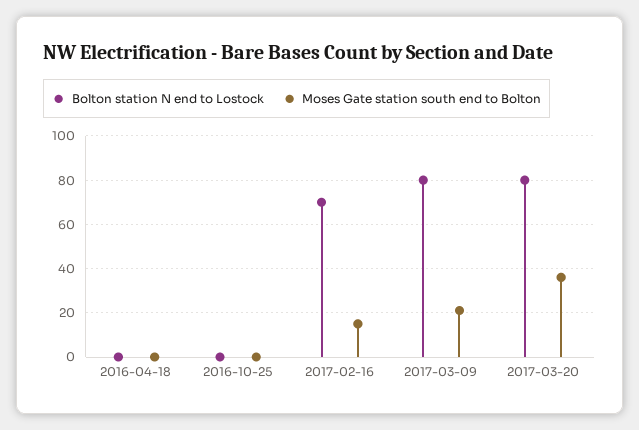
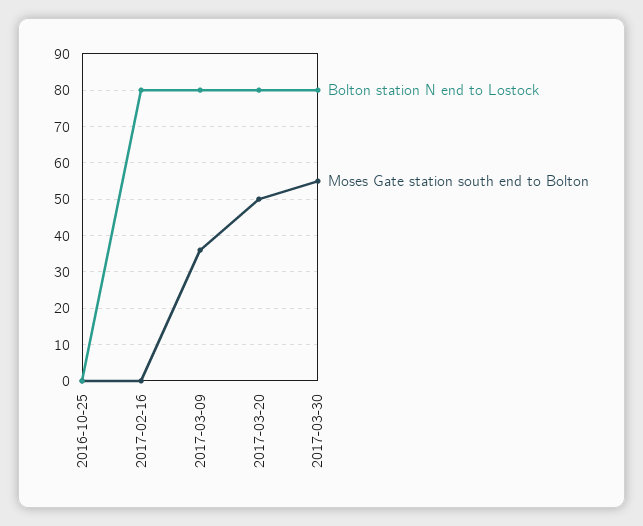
Bolton station N end to Lostock, 2016-04-18: 0 -> none
Moses Gate station south end to Bolton, 2016-04-18: 0 -> none
Bolton station N end to Lostock, 2017-02-16: 70 -> 80
Moses Gate station south end to Bolton, 2017-02-16: 15 -> 0
Moses Gate station south end to Bolton, 2017-03-09: 20 -> 35
Moses Gate station south end to Bolton, 2017-03-20: 35 -> 50
Bolton station N end to Lostock, 2017-03-30: none -> 80
Moses Gate station south end to Bolton, 2017-03-30: none -> 55

